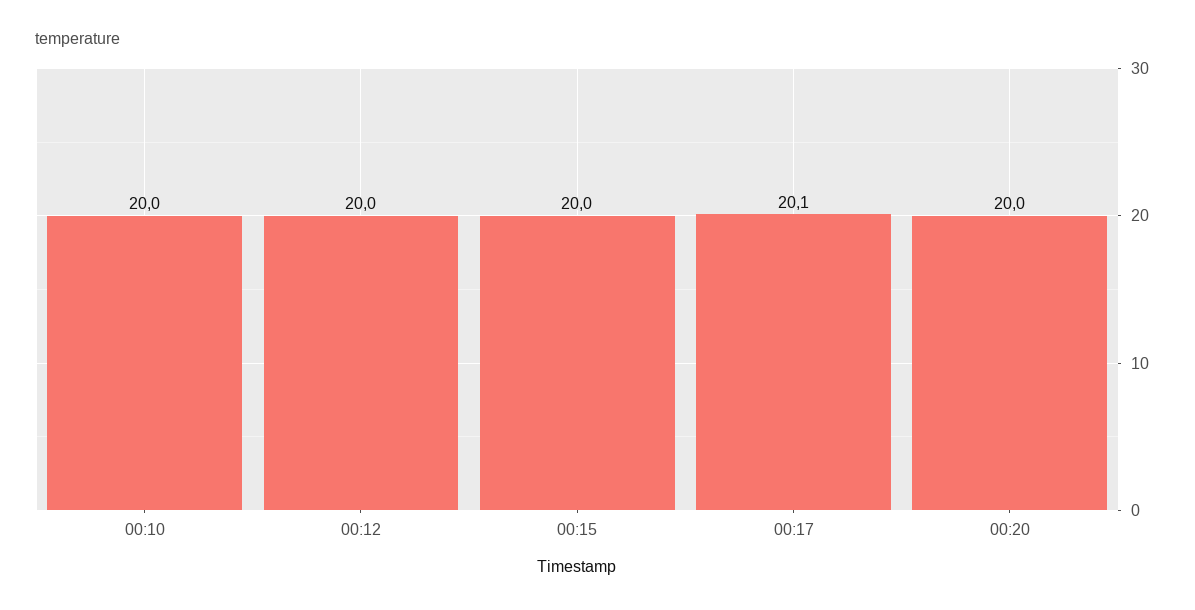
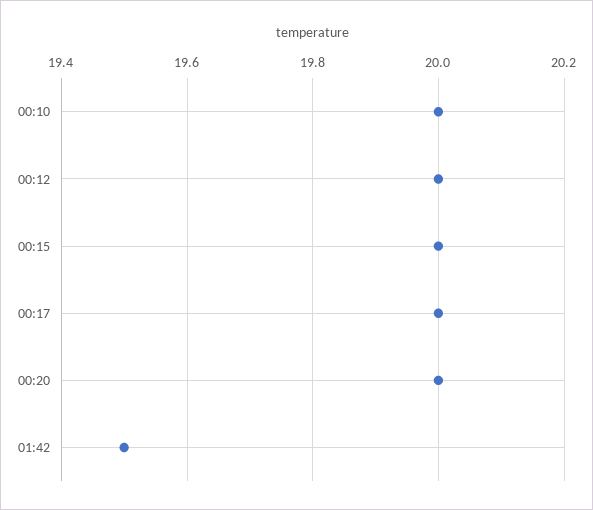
00:17: 20.1 -> 20
01:42: none -> 19.5

